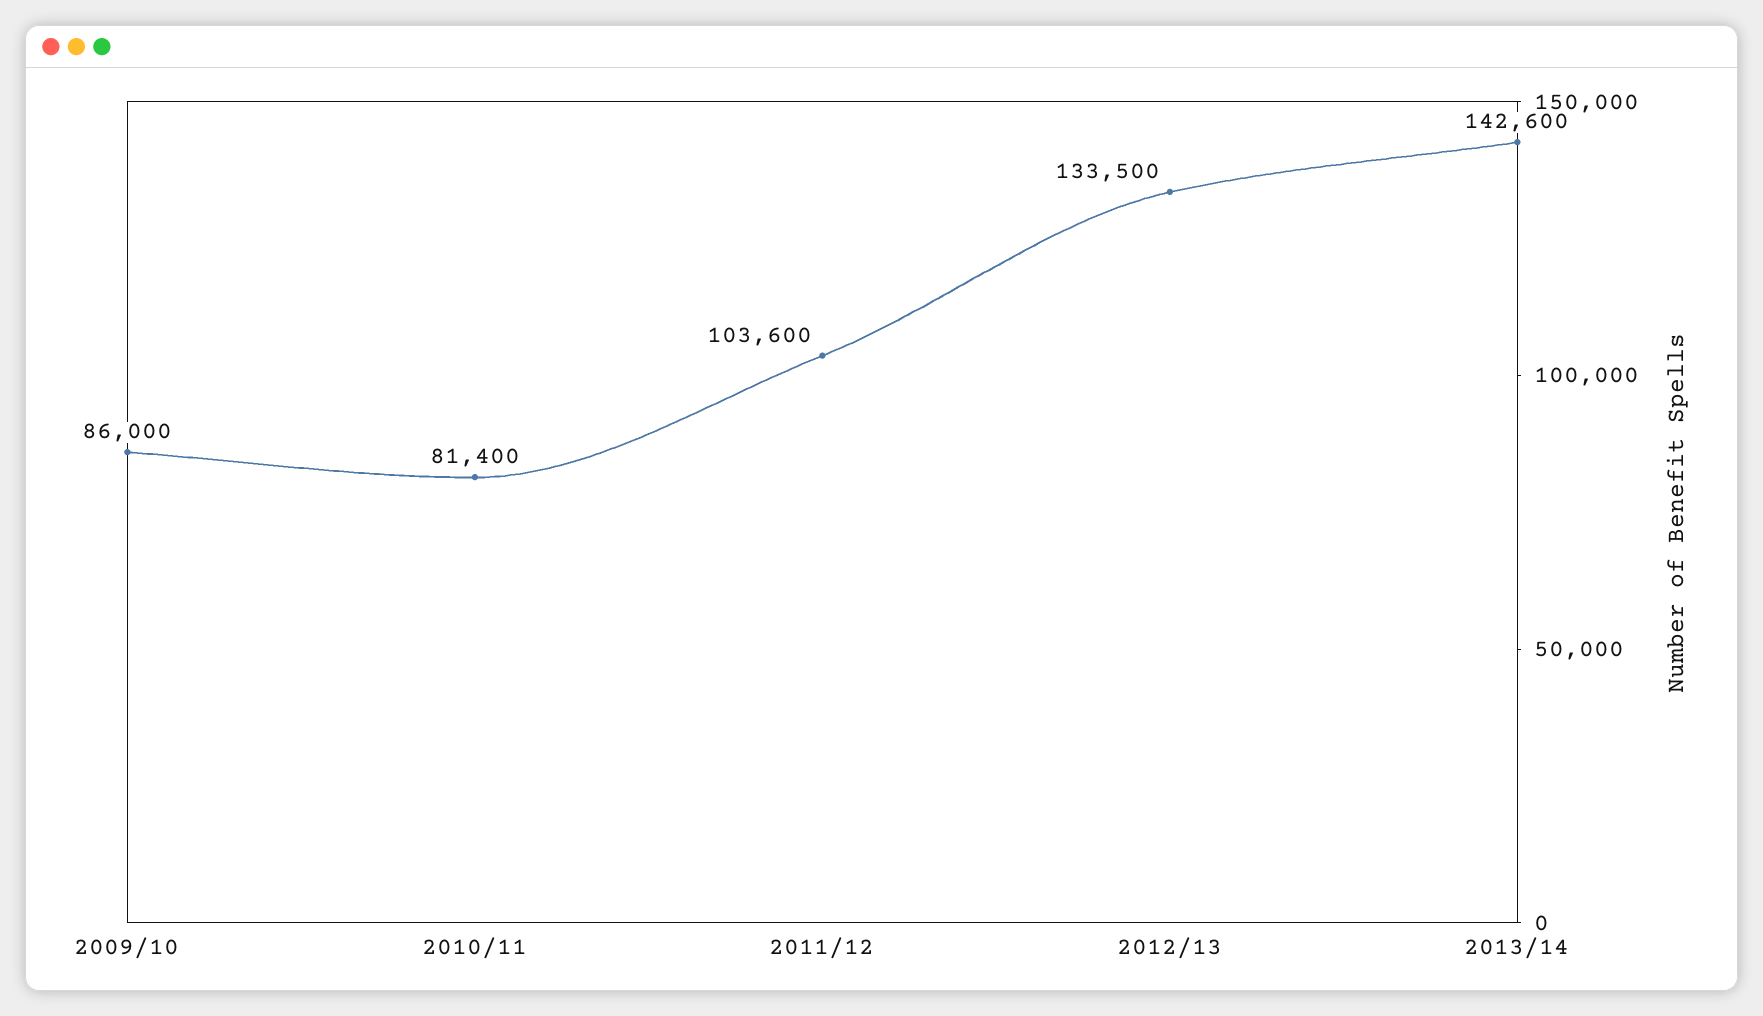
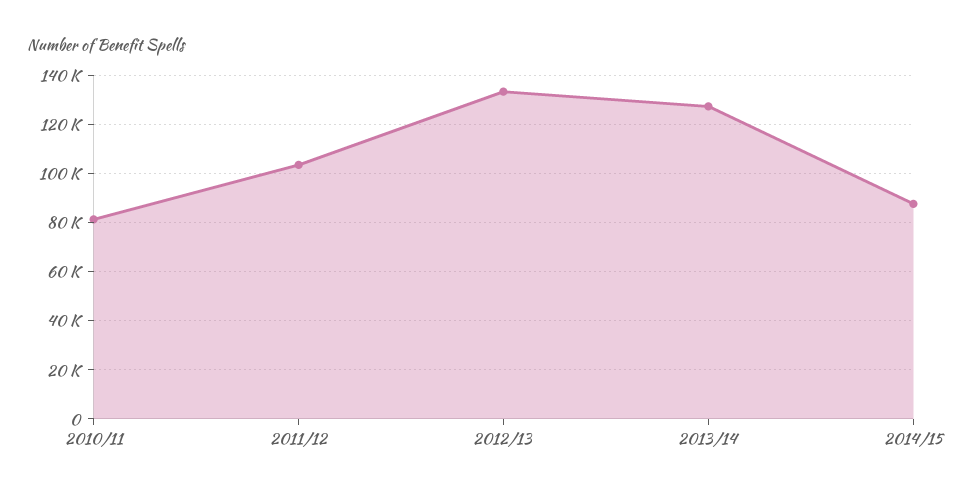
2009/10: 86000 -> none
2013/14: 142600 -> 127500
2014/15: none -> 87500

